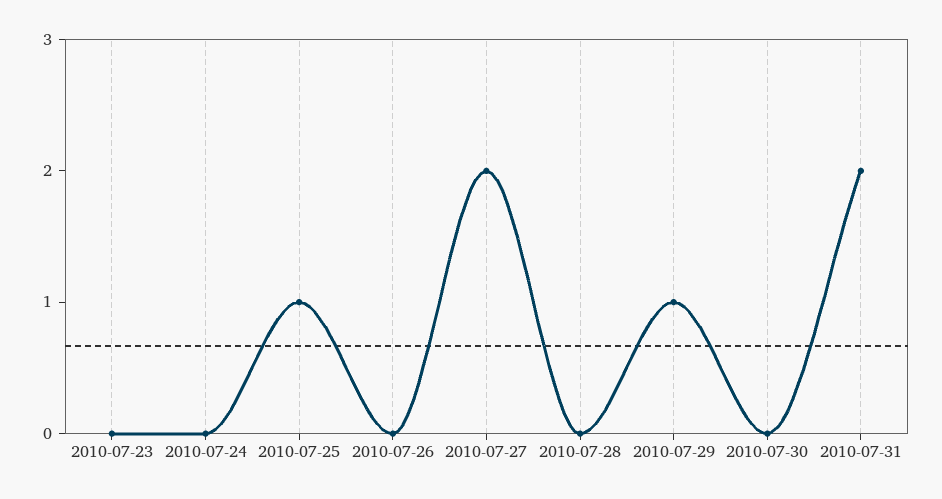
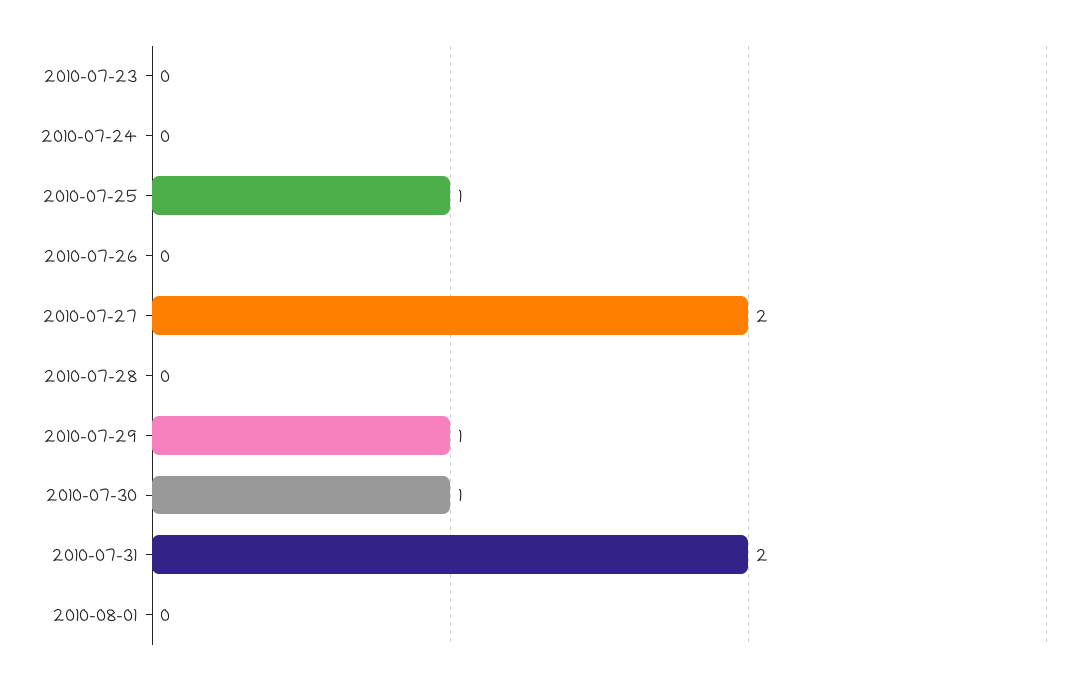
2010-07-30: 0 -> 1
2010-08-01: none -> 0

